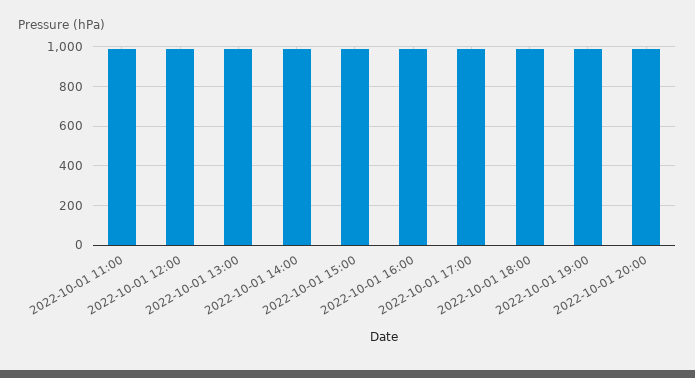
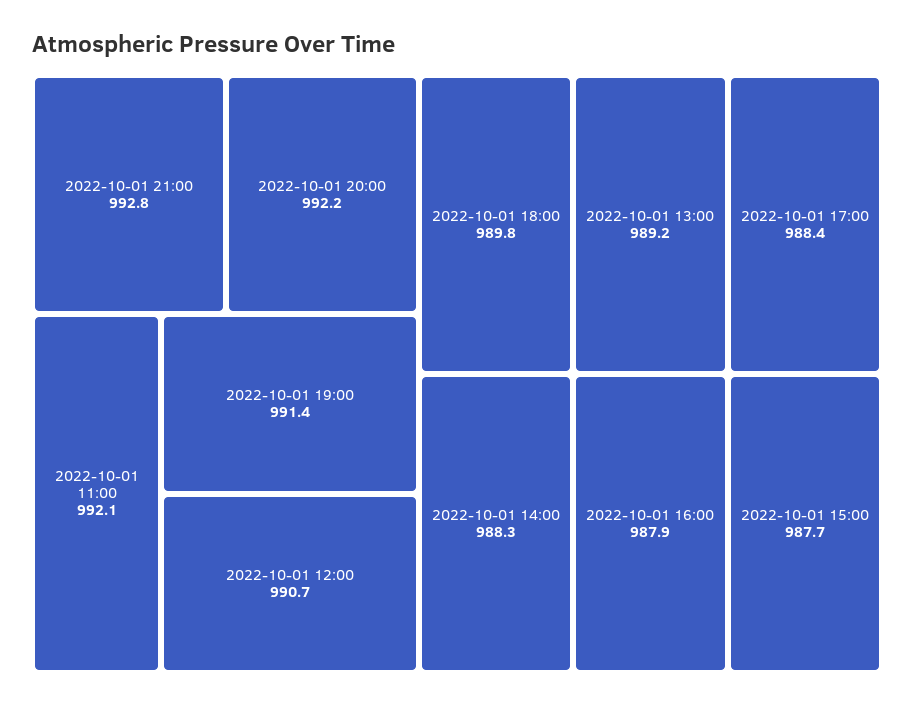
2022-10-01 21:00: none -> 992.8

